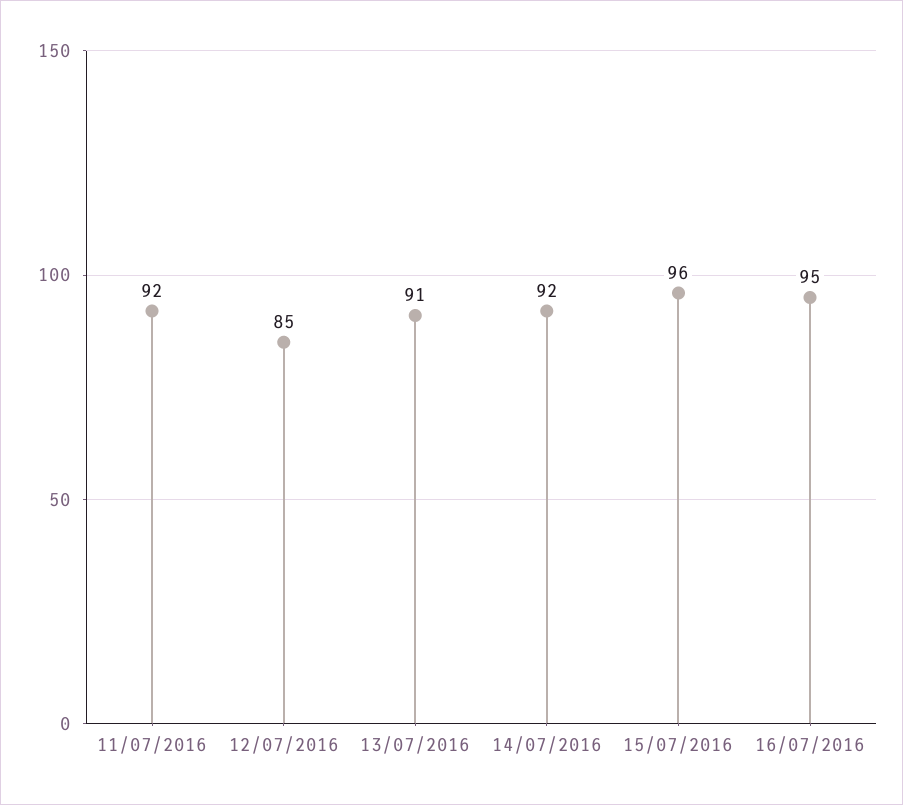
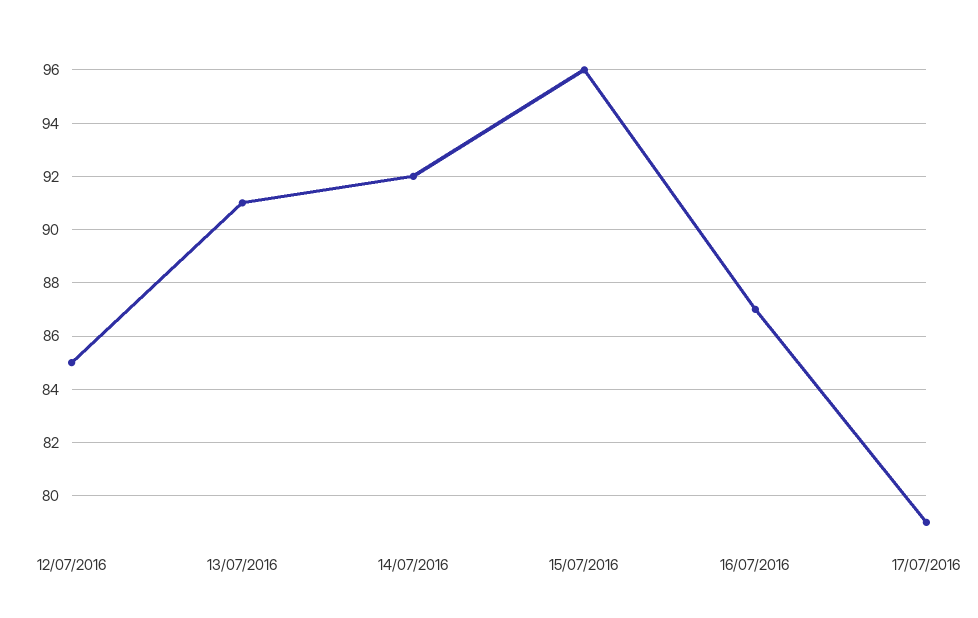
11/07/2016: 92 -> none
16/07/2016: 95 -> 87
17/07/2016: none -> 79

